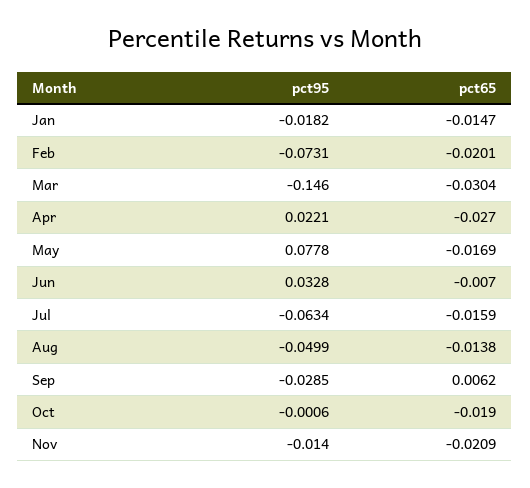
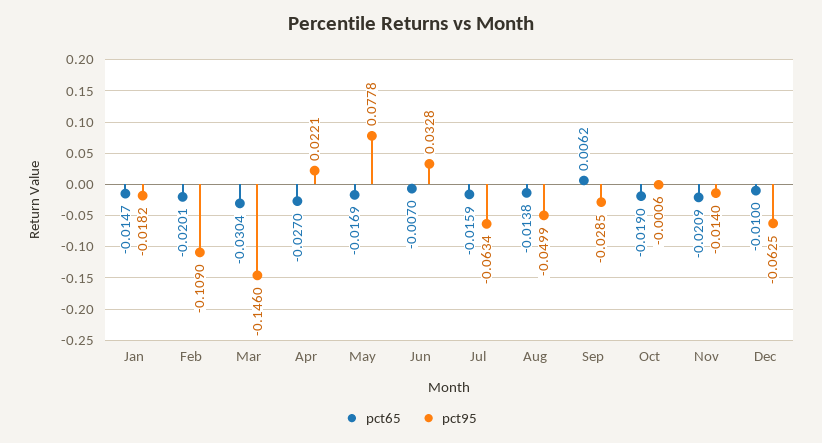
pct95, Feb: -0.0731 -> -0.109
pct65, Dec: none -> -0.01
pct95, Dec: none -> -0.0625

